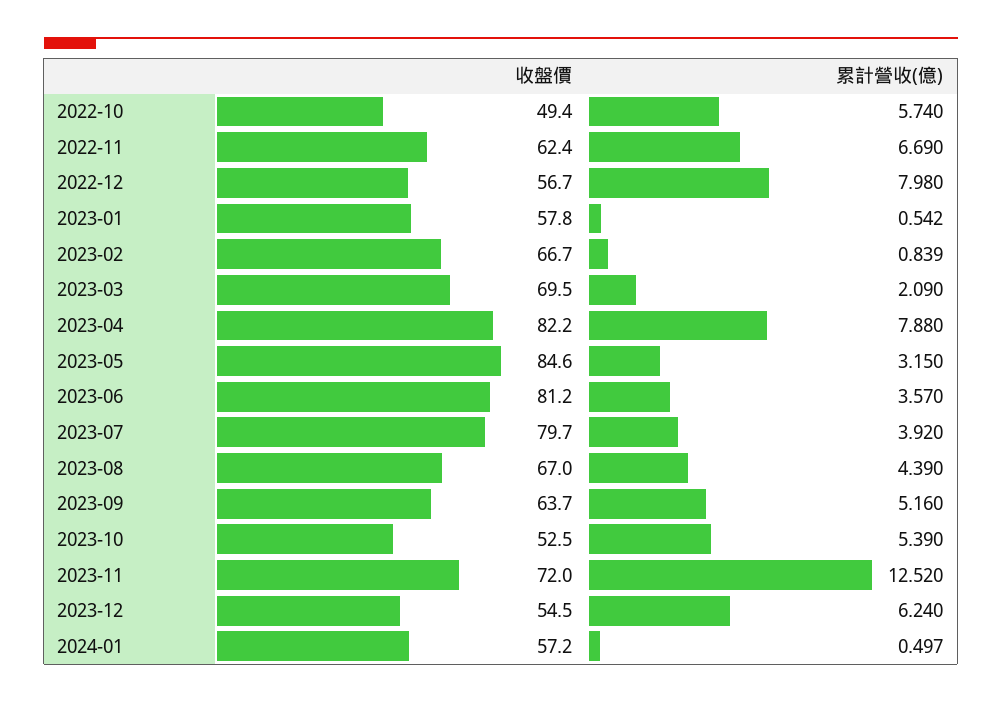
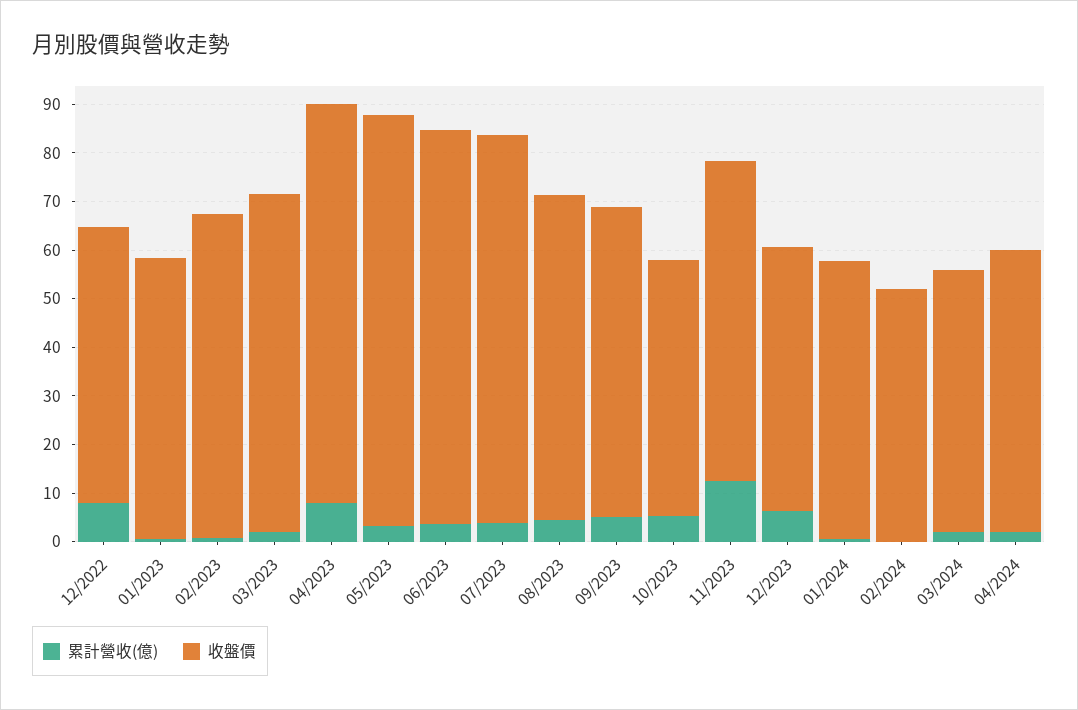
收盤價, 2022-10: 49.4 -> none
累計營收(億), 2022-10: 5.74 -> none
收盤價, 2022-11: 62.4 -> none
累計營收(億), 2022-11: 6.69 -> none
收盤價, 2023-11: 72 -> 66
累計營收(億), 02/2024: none -> 0
收盤價, 02/2024: none -> 52
累計營收(億), 03/2024: none -> 2
收盤價, 03/2024: none -> 54
累計營收(億), 04/2024: none -> 2
收盤價, 04/2024: none -> 58

